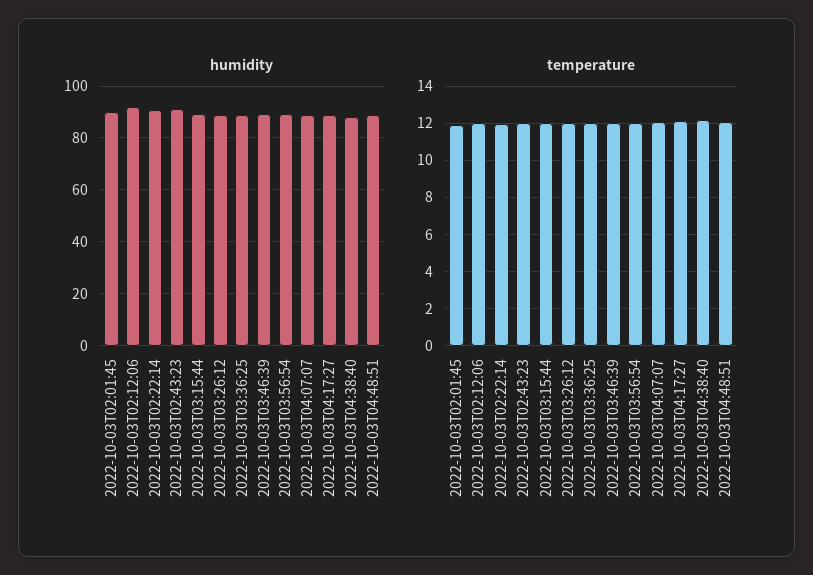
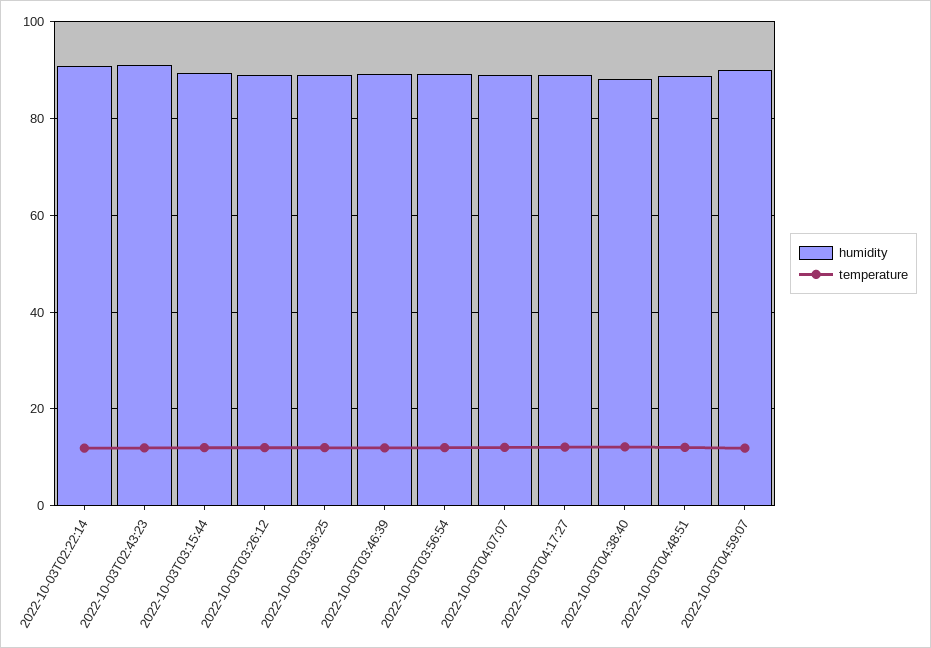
humidity, 2022-10-03T02:01:45: 90 -> none
humidity, 2022-10-03T02:12:06: 92.5 -> none
temperature, 2022-10-03T02:01:45: 12 -> none
temperature, 2022-10-03T02:12:06: 12 -> none
humidity, 2022-10-03T04:59:07: none -> 90
temperature, 2022-10-03T04:59:07: none -> 12

